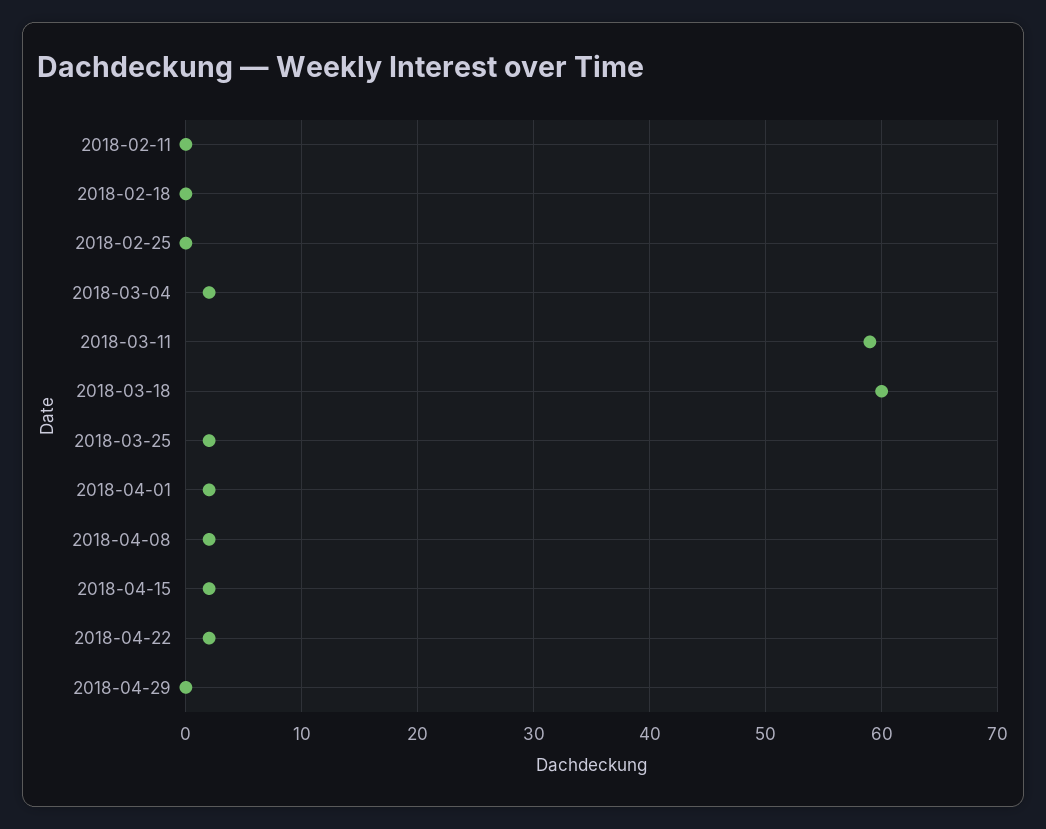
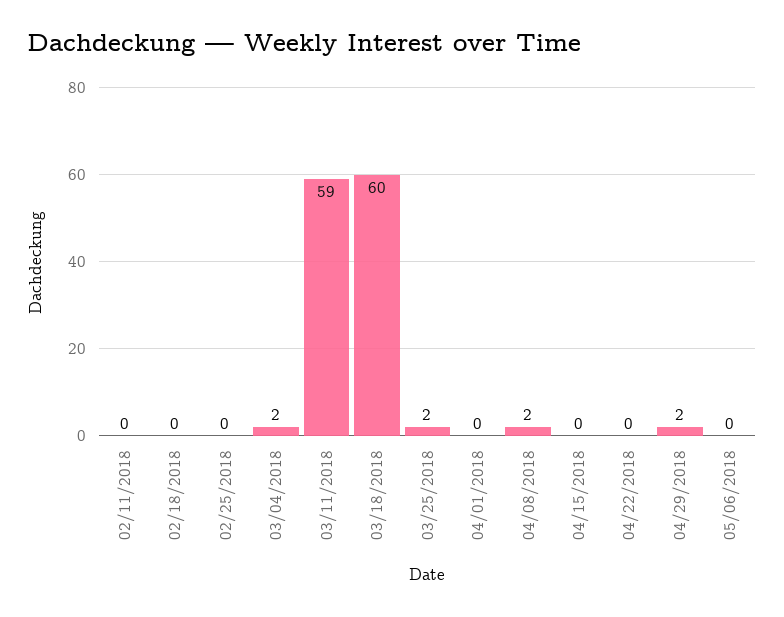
2018-04-01: 2 -> 0
2018-04-15: 2 -> 0
2018-04-22: 2 -> 0
2018-04-29: 0 -> 2
05/06/2018: none -> 0

